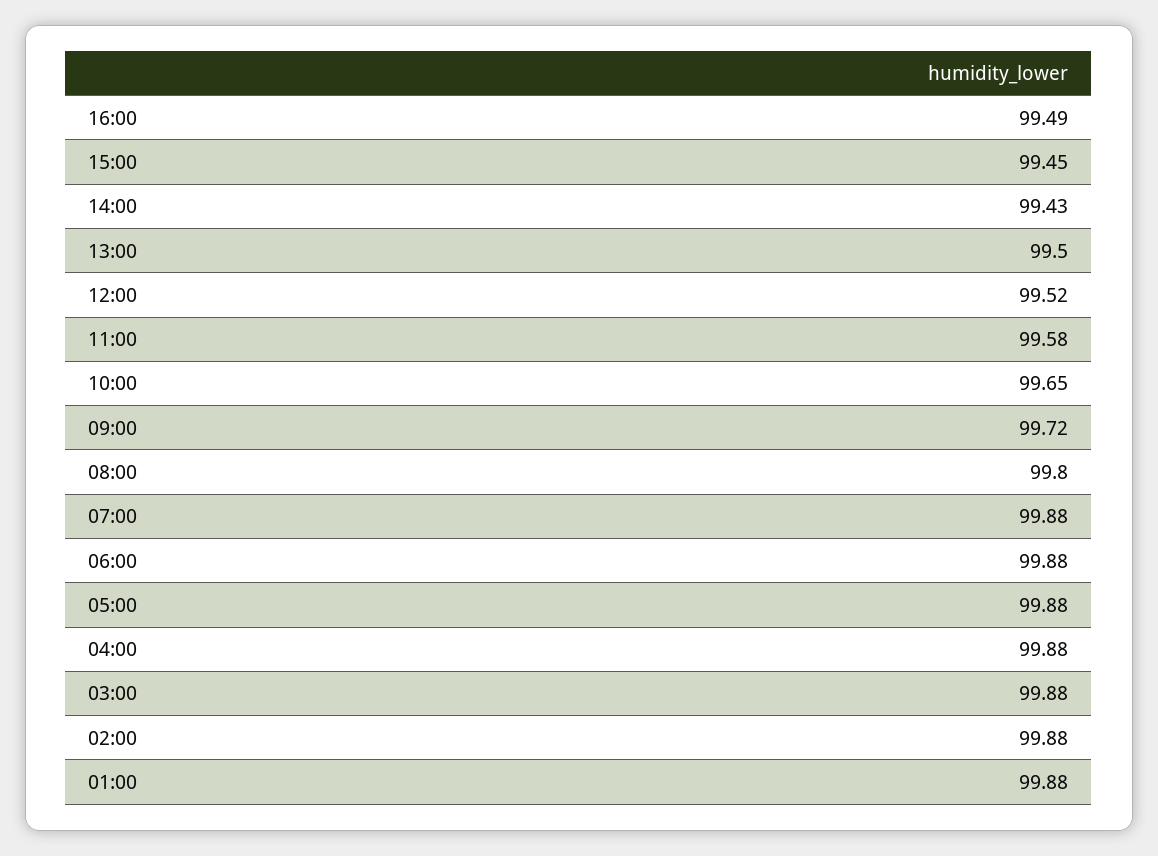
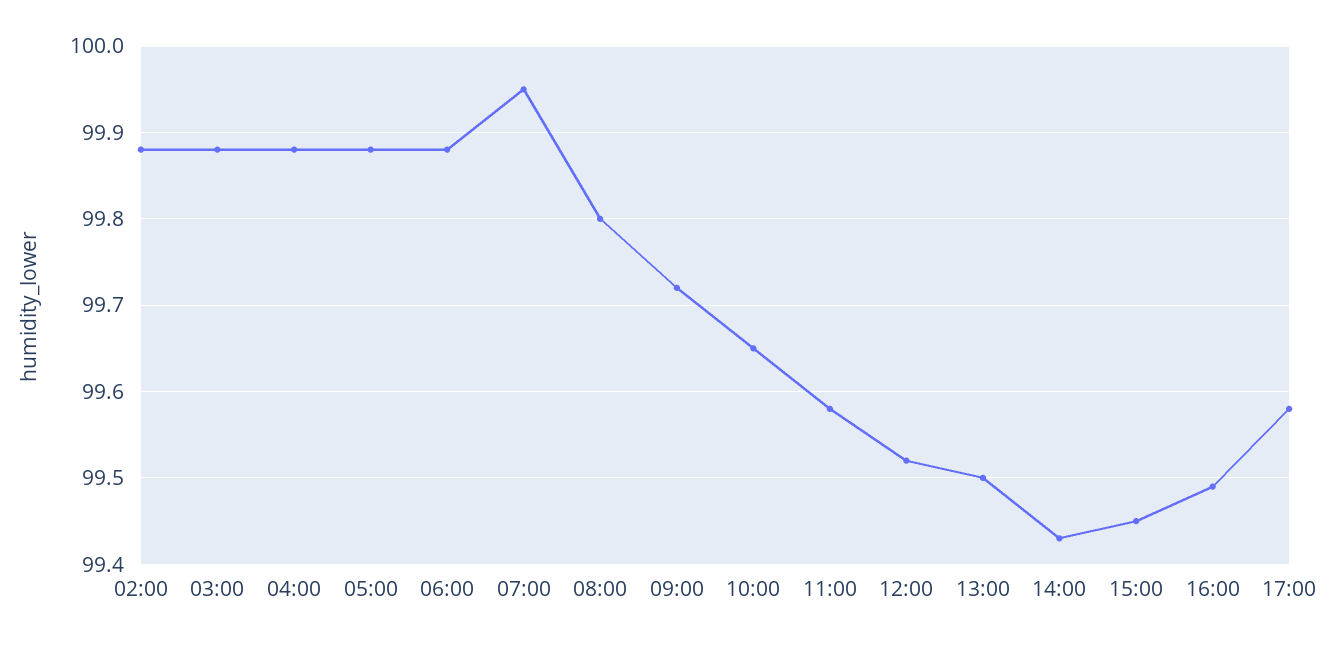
07:00: 99.88 -> 99.95
01:00: 99.88 -> none
17:00: none -> 99.58

